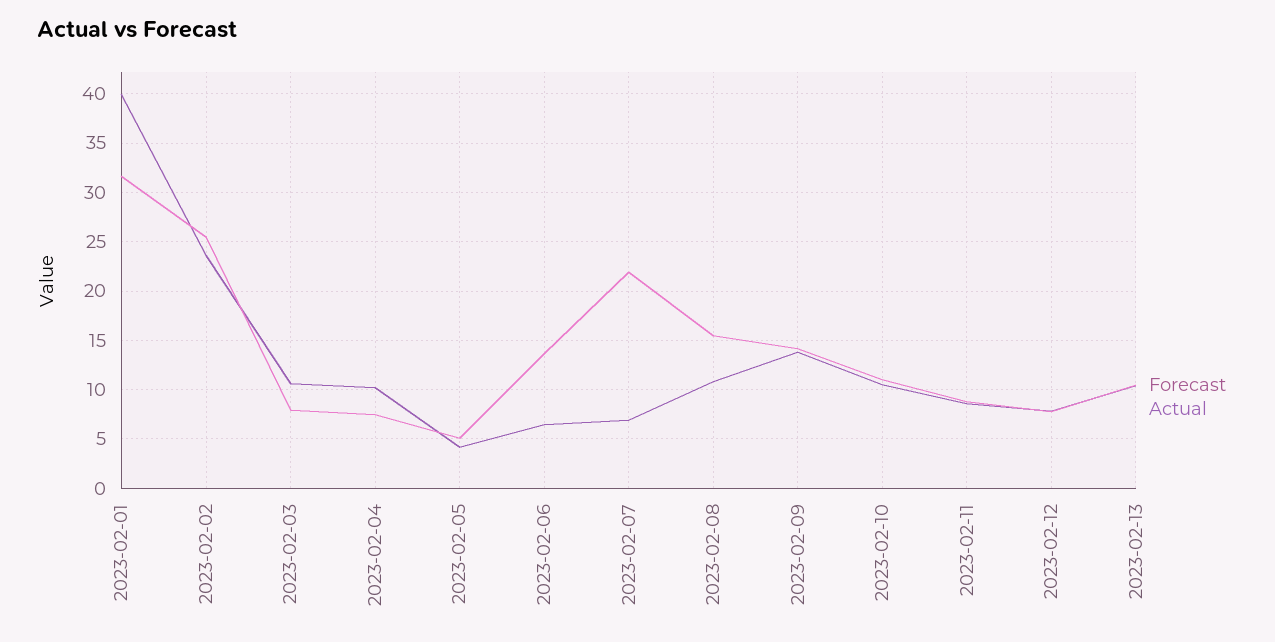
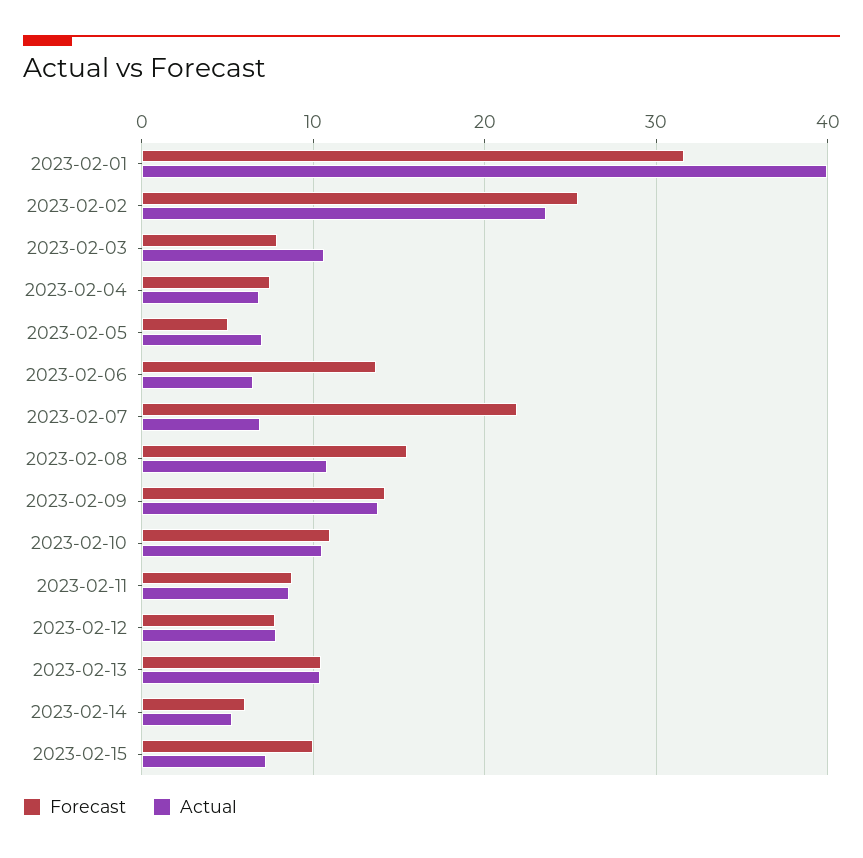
Actual, 2023-02-04: 10 -> 7
Actual, 2023-02-05: 4 -> 7
Forecast, 2023-02-14: none -> 6
Actual, 2023-02-14: none -> 5
Forecast, 2023-02-15: none -> 10
Actual, 2023-02-15: none -> 7

